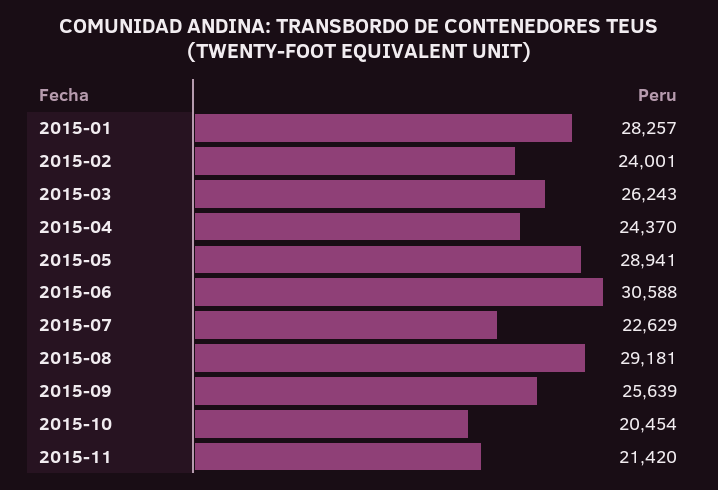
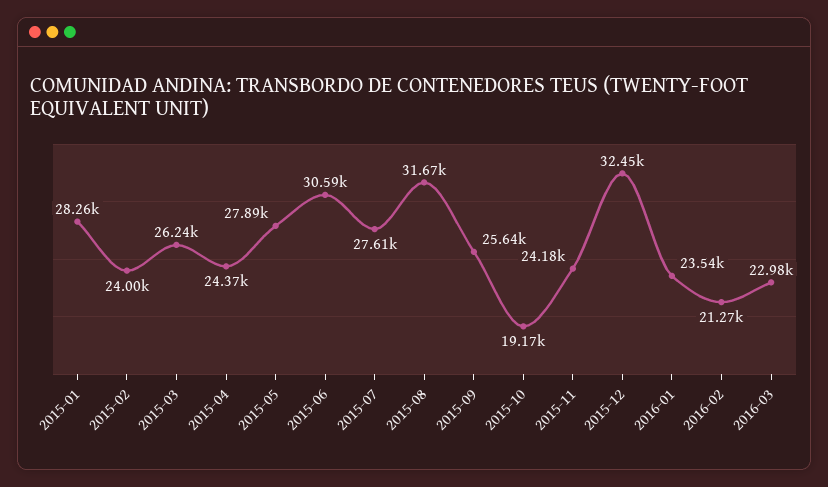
2015-05: 28941 -> 27890
2015-07: 22629 -> 27610
2015-08: 29181 -> 31670
2015-10: 20454 -> 19170
2015-11: 21420 -> 24180
2015-12: none -> 32450
2016-01: none -> 23540
2016-02: none -> 21270
2016-03: none -> 22980

